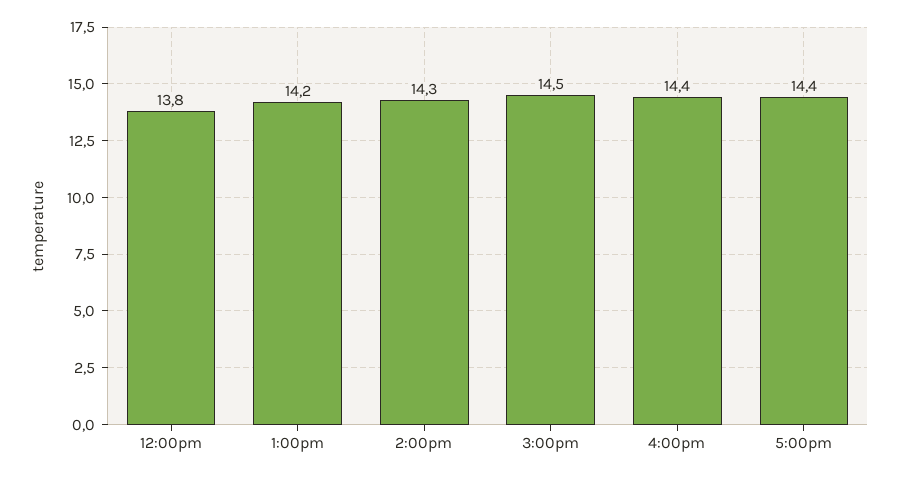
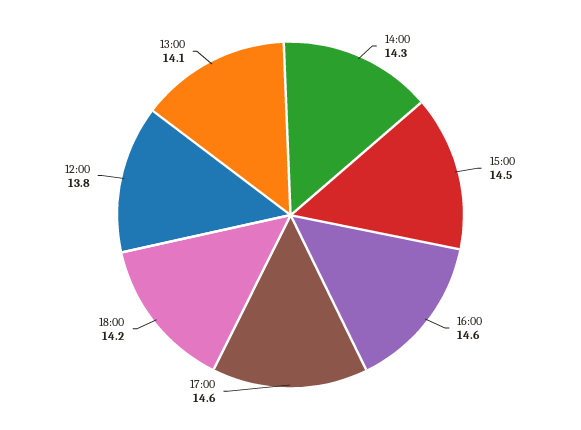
1:00pm: 14.2 -> 14.1
4:00pm: 14.4 -> 14.6
5:00pm: 14.4 -> 14.6
18:00: none -> 14.2

